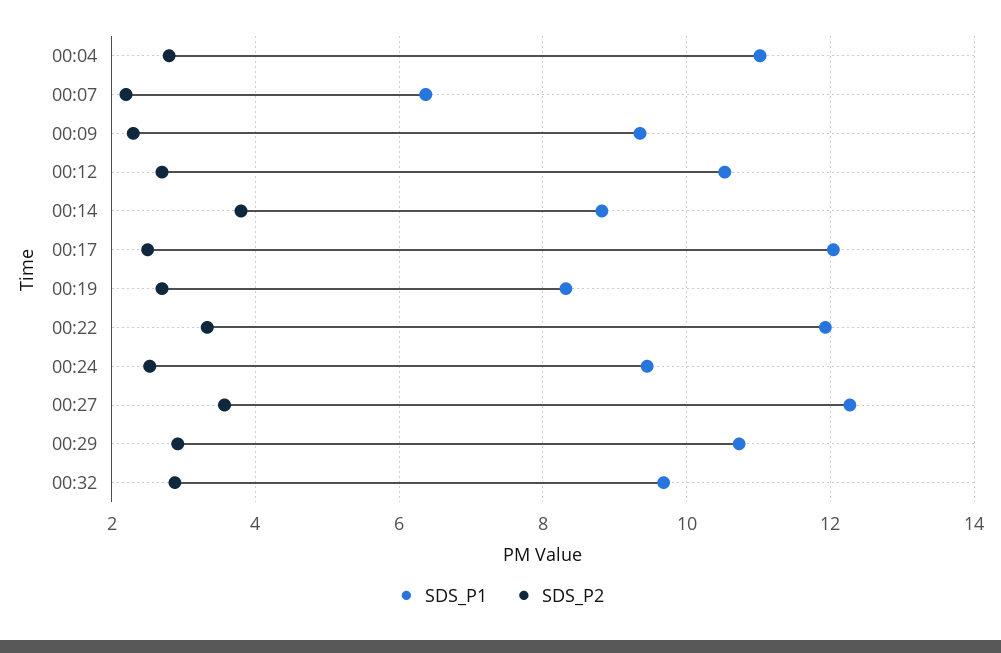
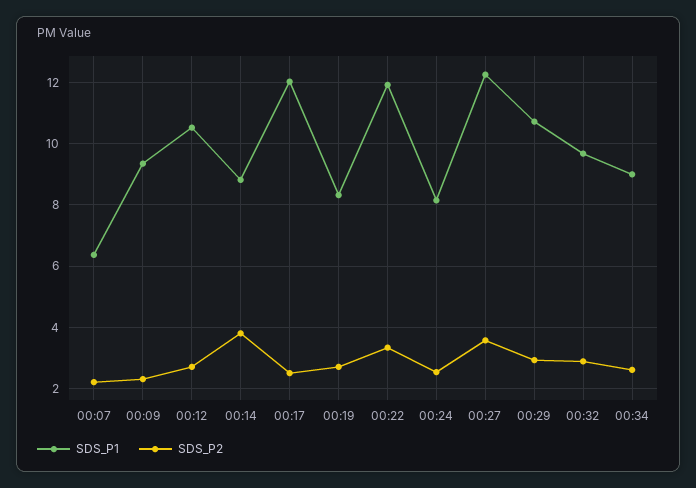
SDS_P1, 00:04: 11 -> none
SDS_P2, 00:04: 2.8 -> none
SDS_P1, 00:24: 9.4 -> 8.2
SDS_P1, 00:34: none -> 9
SDS_P2, 00:34: none -> 2.6

